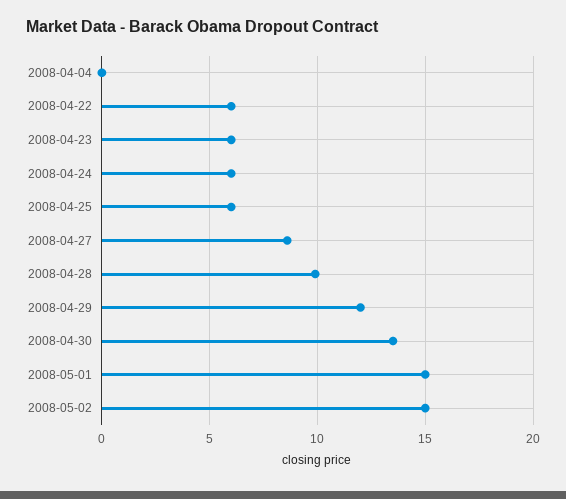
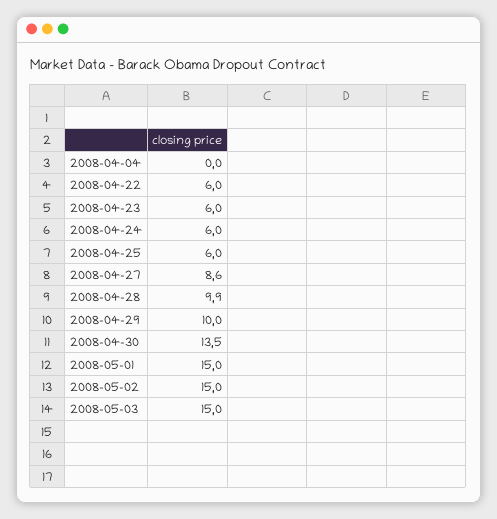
2008-04-29: 12 -> 10
2008-05-03: none -> 15

